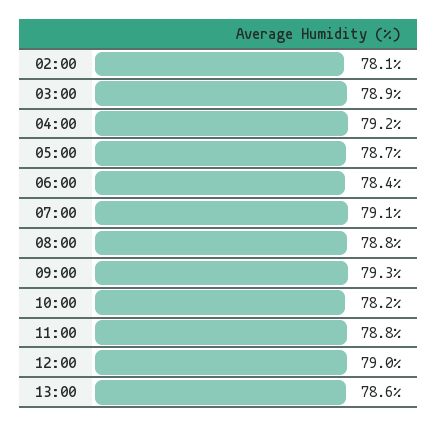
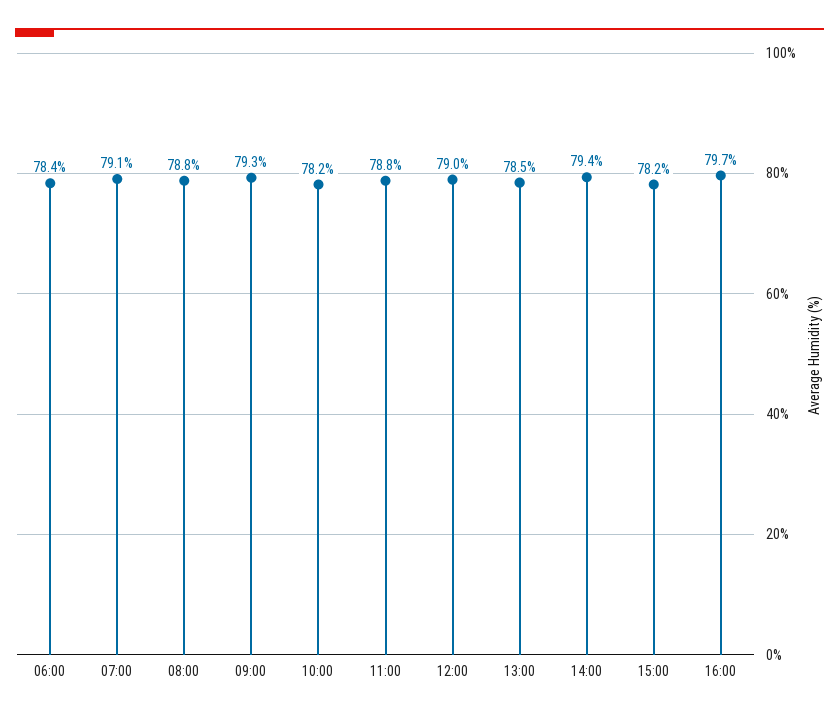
02:00: 78.1 -> none
03:00: 78.9 -> none
04:00: 79.2 -> none
05:00: 78.7 -> none
13:00: 78.6 -> 78.5
14:00: none -> 79.4
15:00: none -> 78.2
16:00: none -> 79.7

